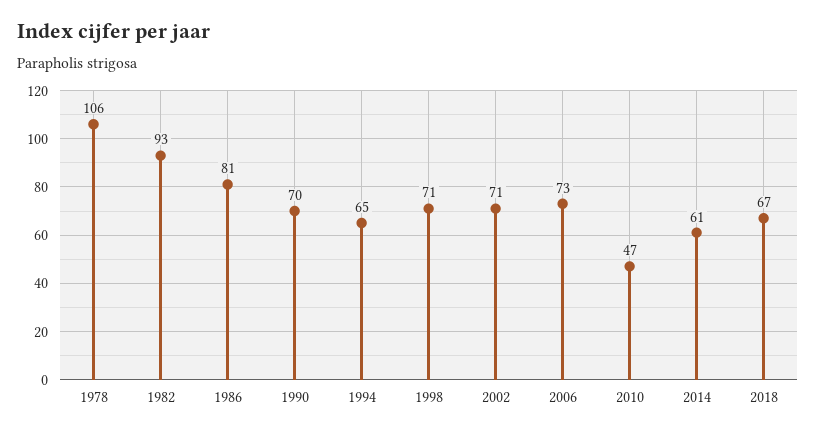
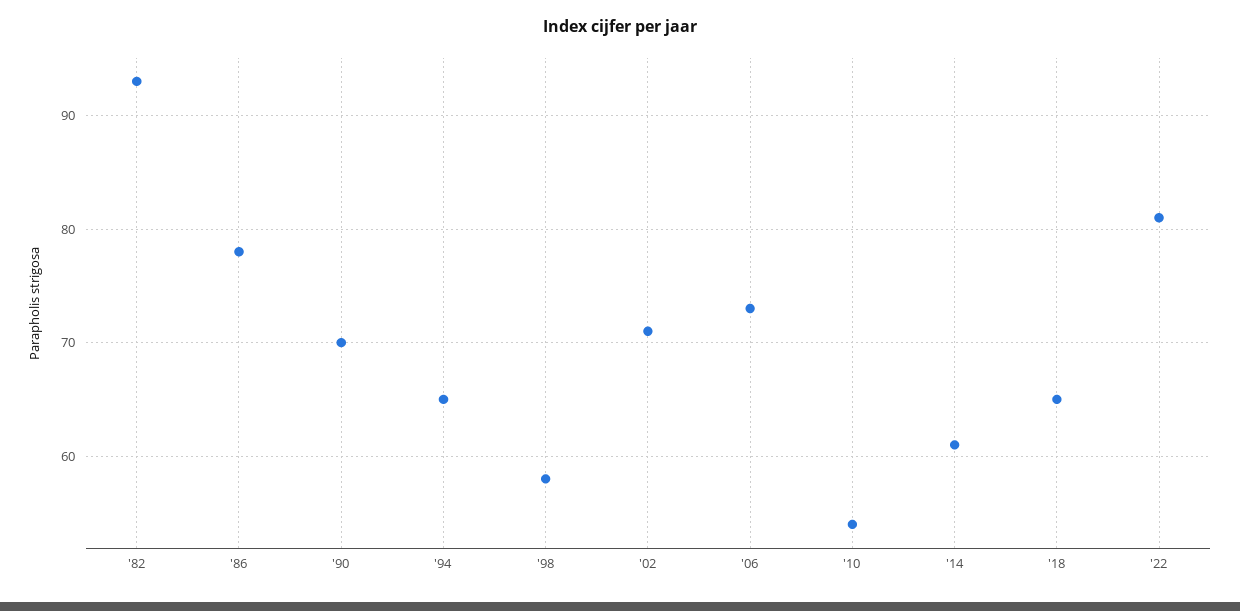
1978: 106 -> none
1986: 81 -> 78
1998: 71 -> 58
2010: 47 -> 54
2018: 67 -> 65
'22: none -> 81

